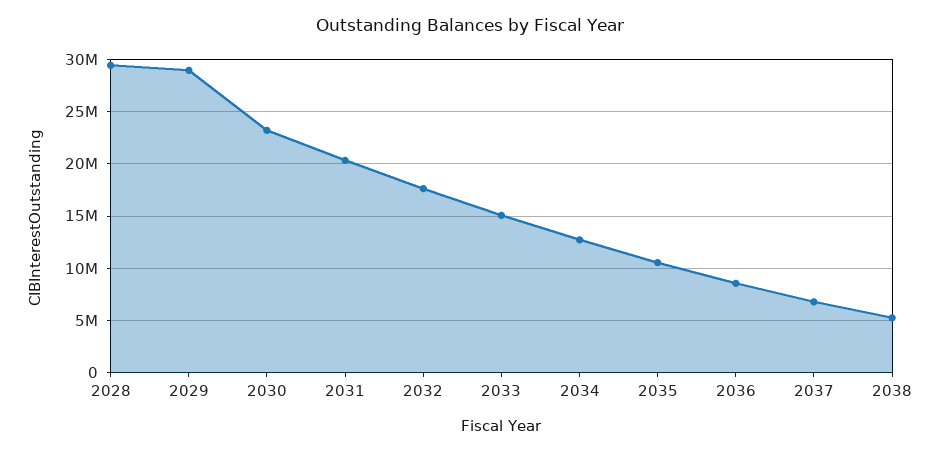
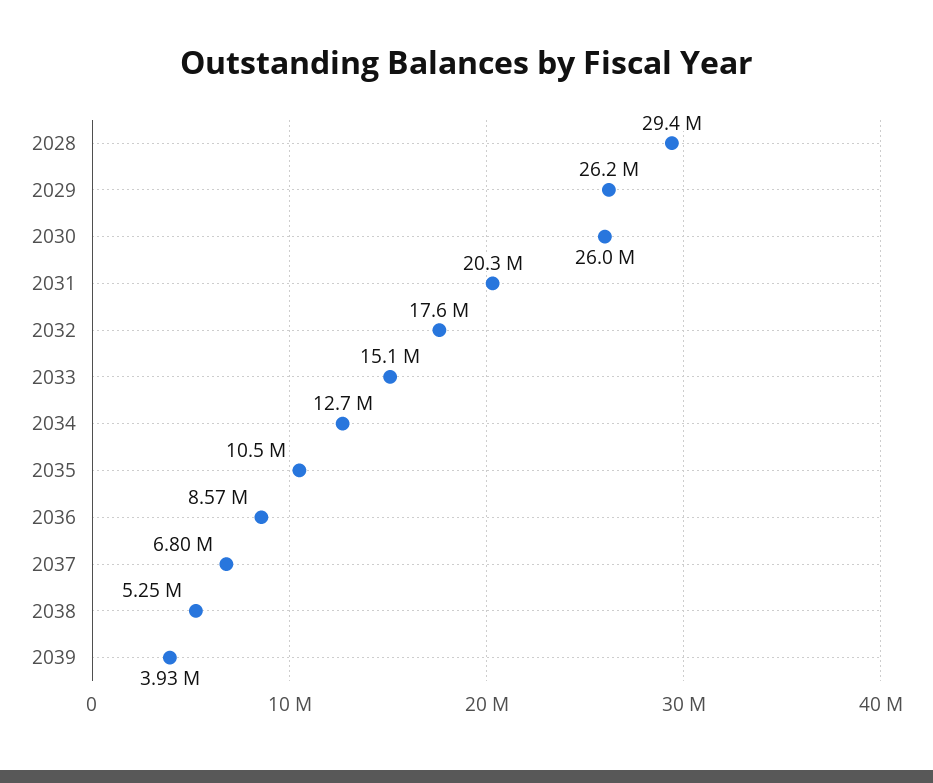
2029: 29000000 -> 26200000
2030: 23000000 -> 26000000
2039: none -> 3930000

